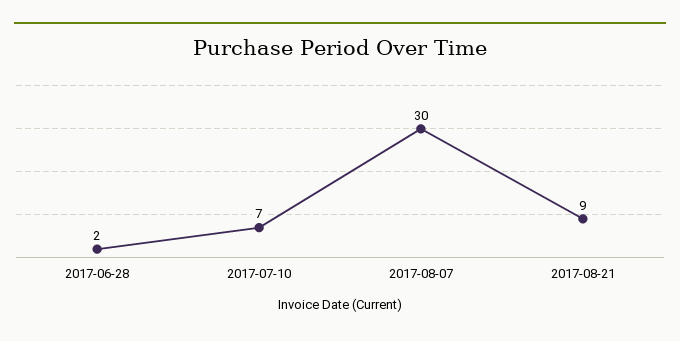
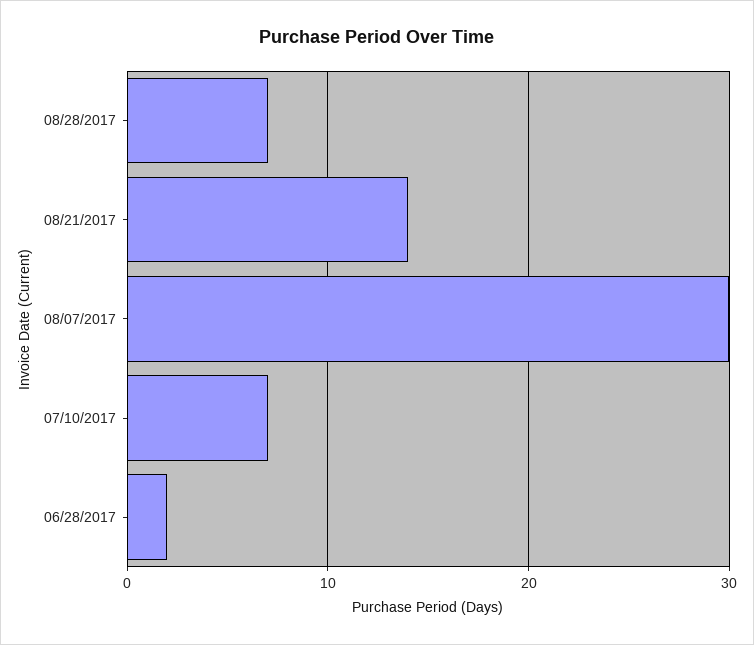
2017-08-21: 9 -> 14
08/28/2017: none -> 7

